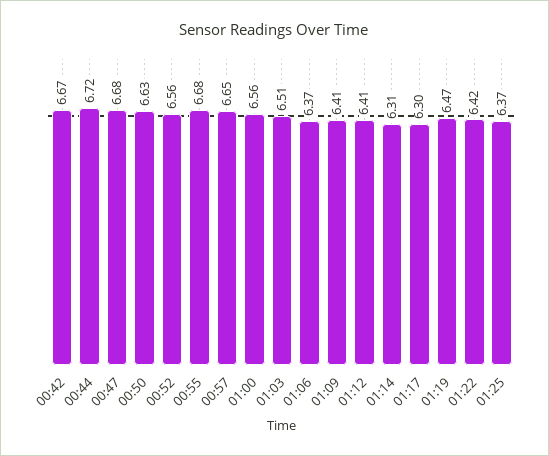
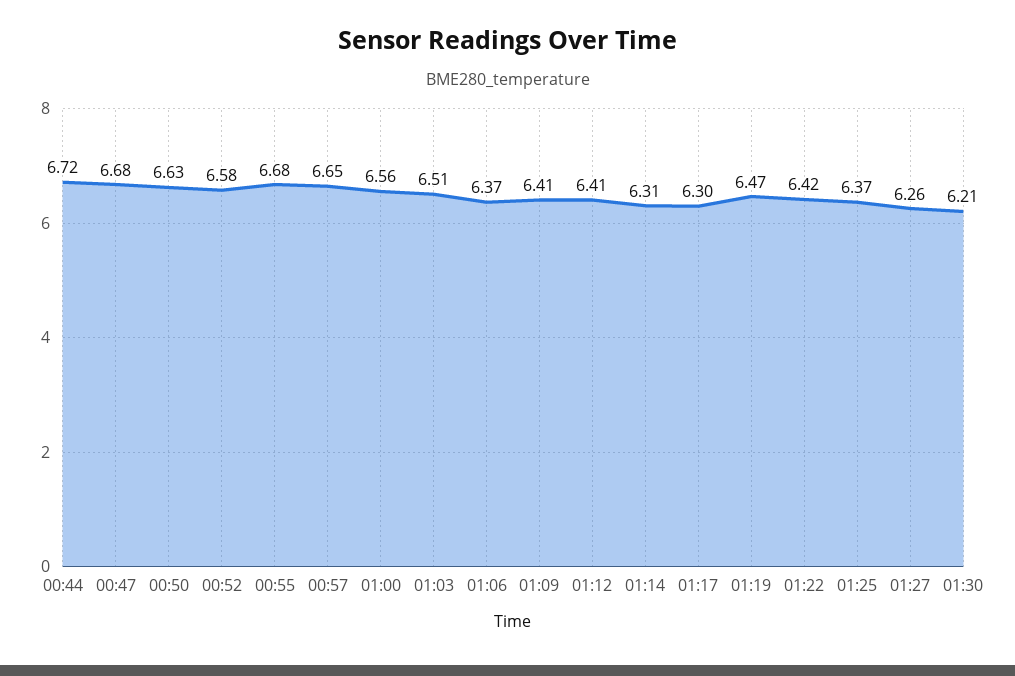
00:42: 6.67 -> none
00:52: 6.56 -> 6.58
01:27: none -> 6.26
01:30: none -> 6.21

